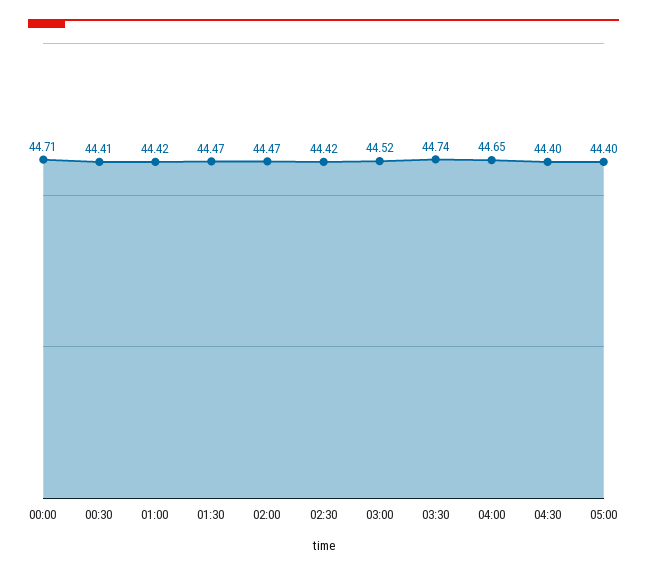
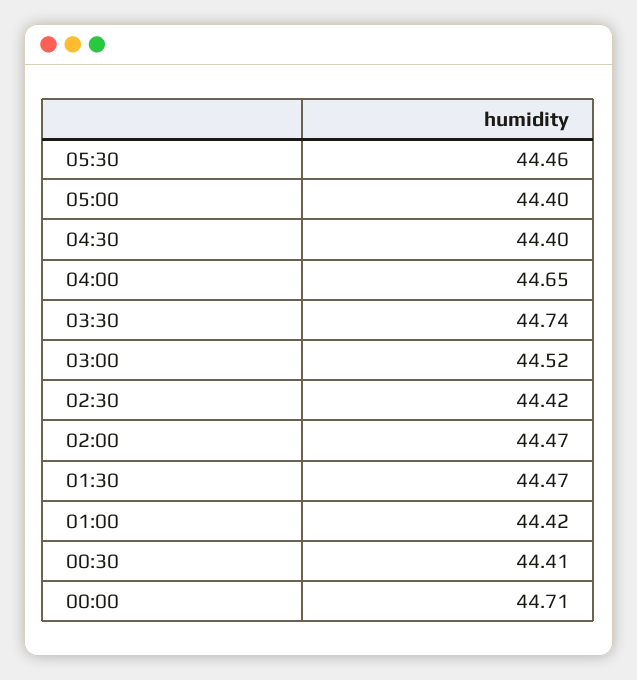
05:30: none -> 44.46

